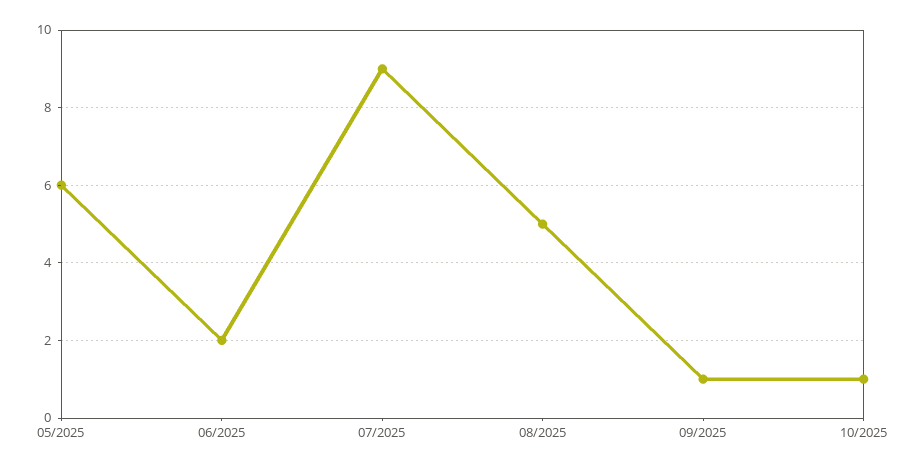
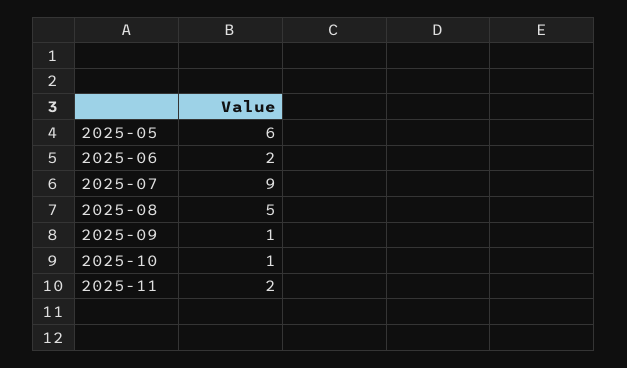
2025-11: none -> 2

